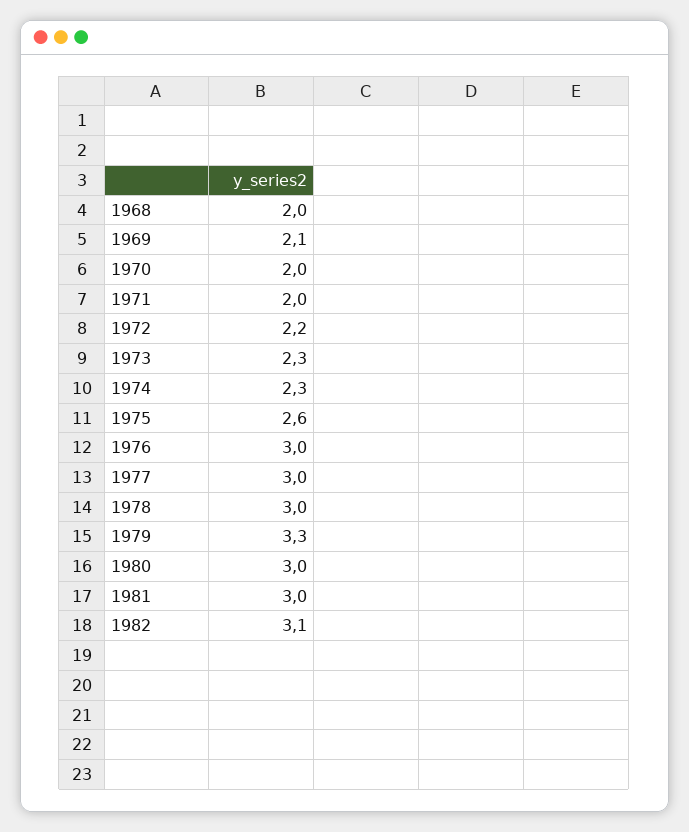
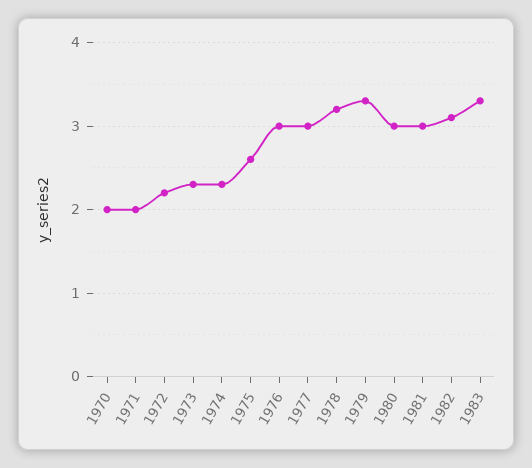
1968: 2 -> none
1969: 2.1 -> none
1978: 3 -> 3.2
1983: none -> 3.3

